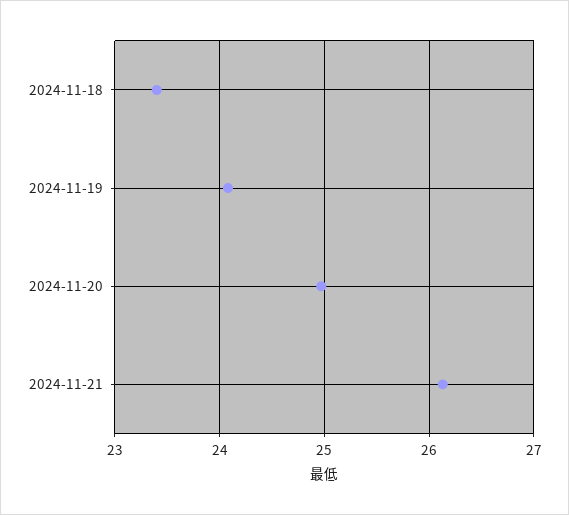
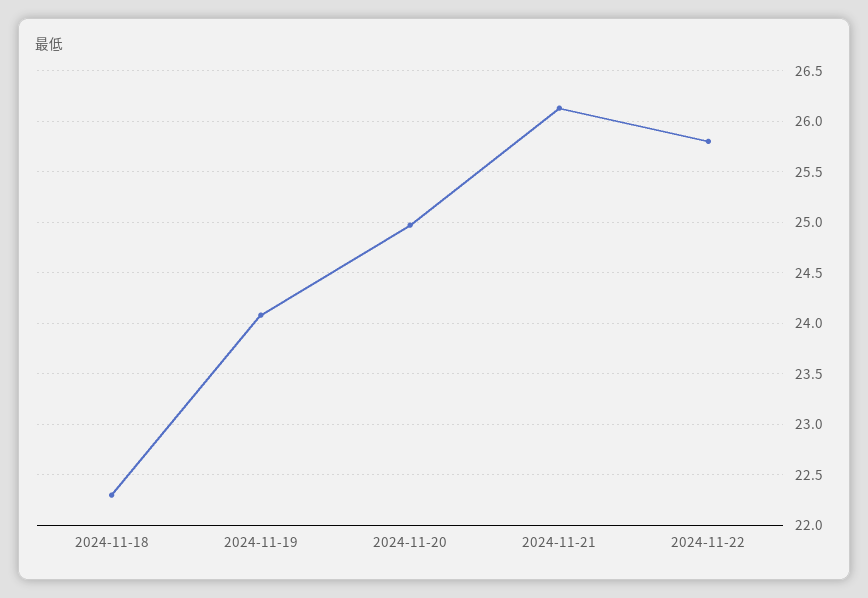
2024-11-18: 23.4 -> 22.3
2024-11-22: none -> 25.8

